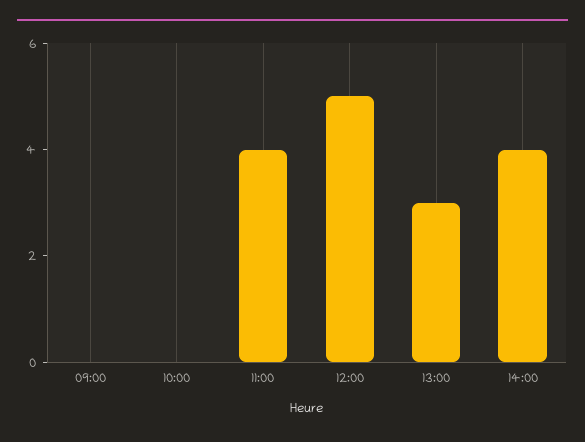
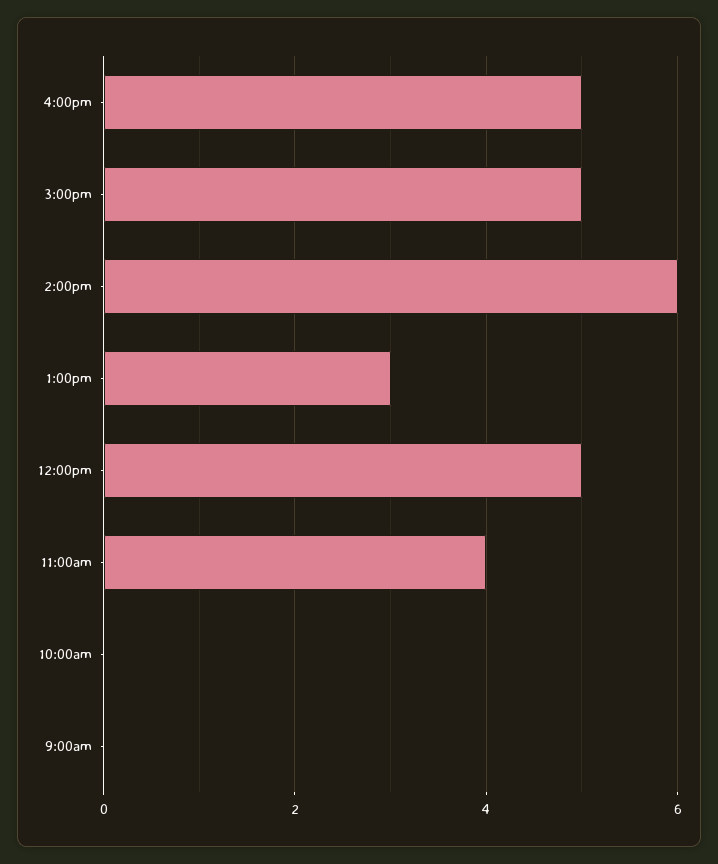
14:00: 4 -> 6
4:00pm: none -> 5
3:00pm: none -> 5

